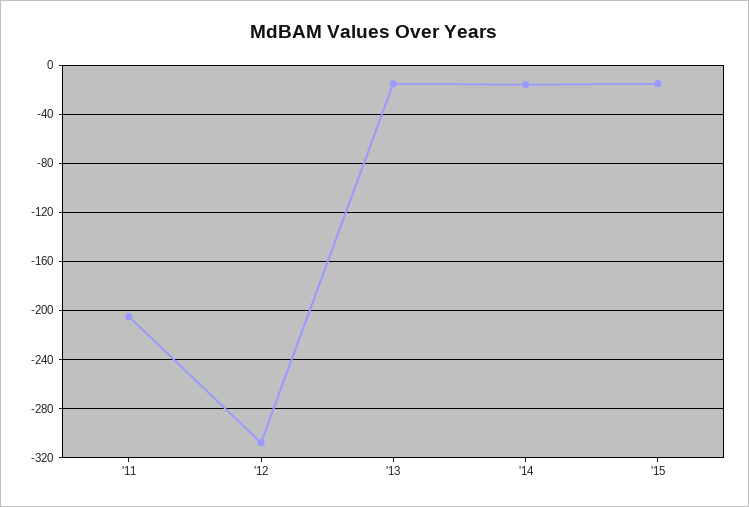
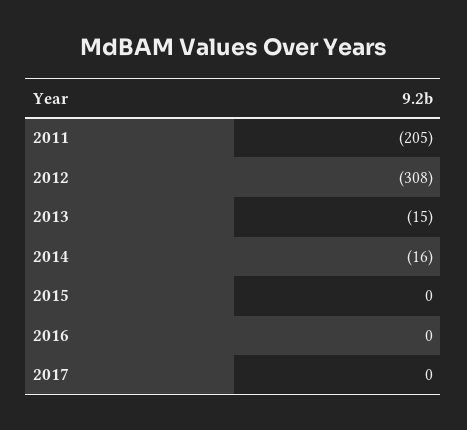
'15: -15 -> 0
2016: none -> 0
2017: none -> 0

